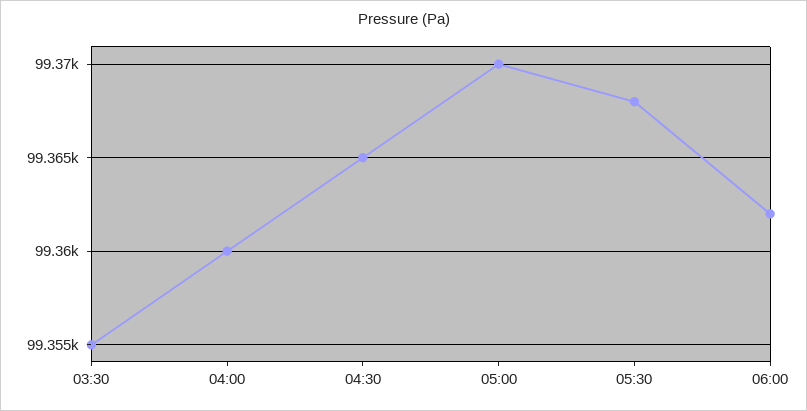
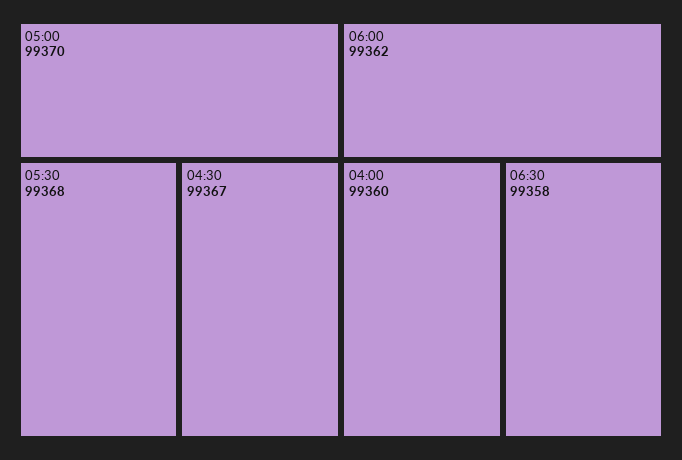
03:30: 99355 -> none
04:30: 99365 -> 99367
06:30: none -> 99358

